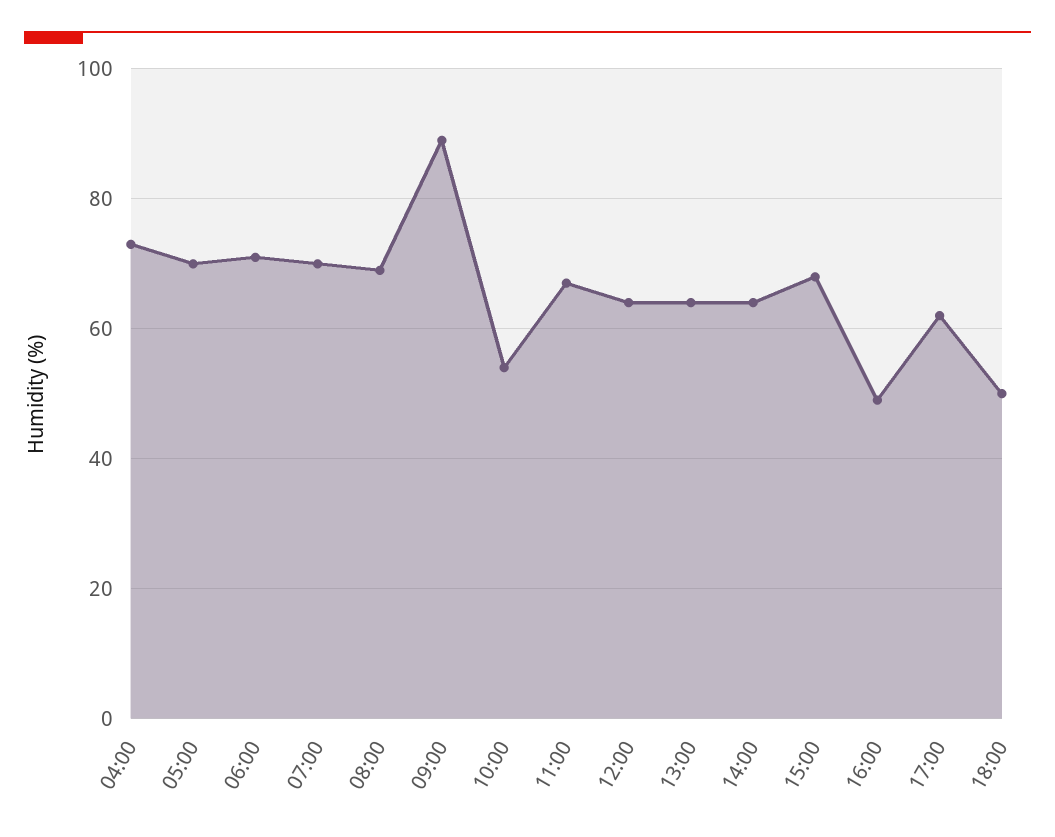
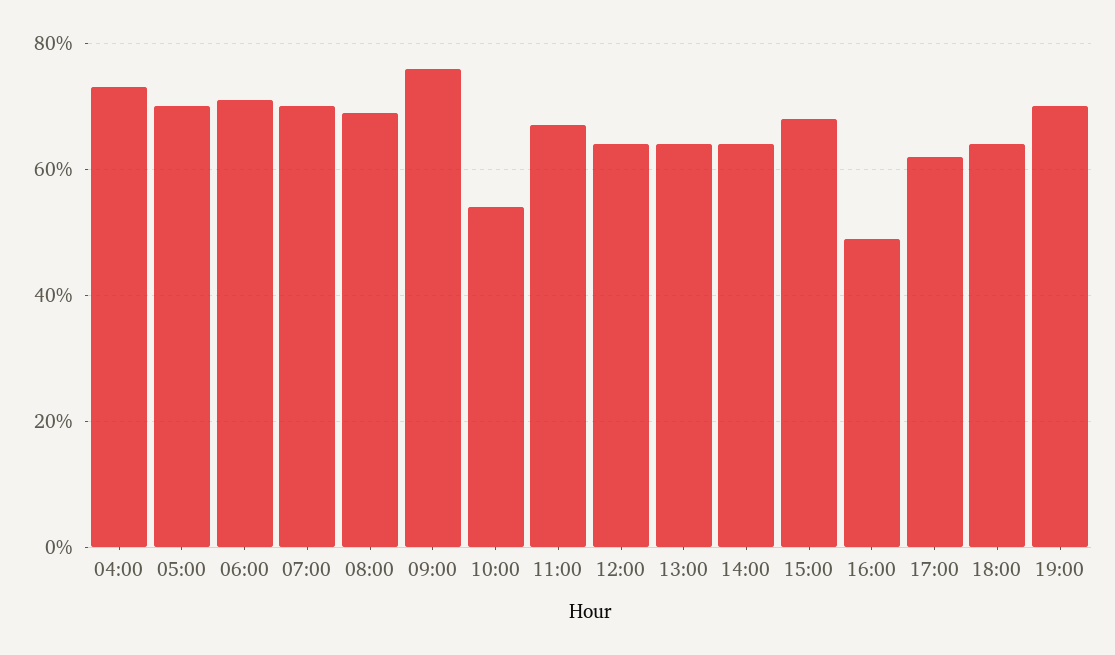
09:00: 90 -> 75
18:00: 50 -> 65
19:00: none -> 70

